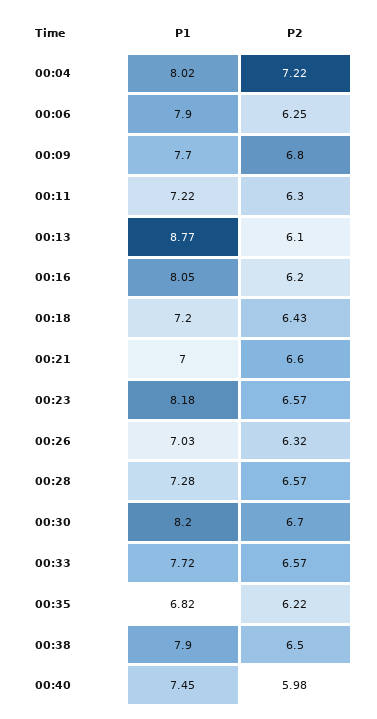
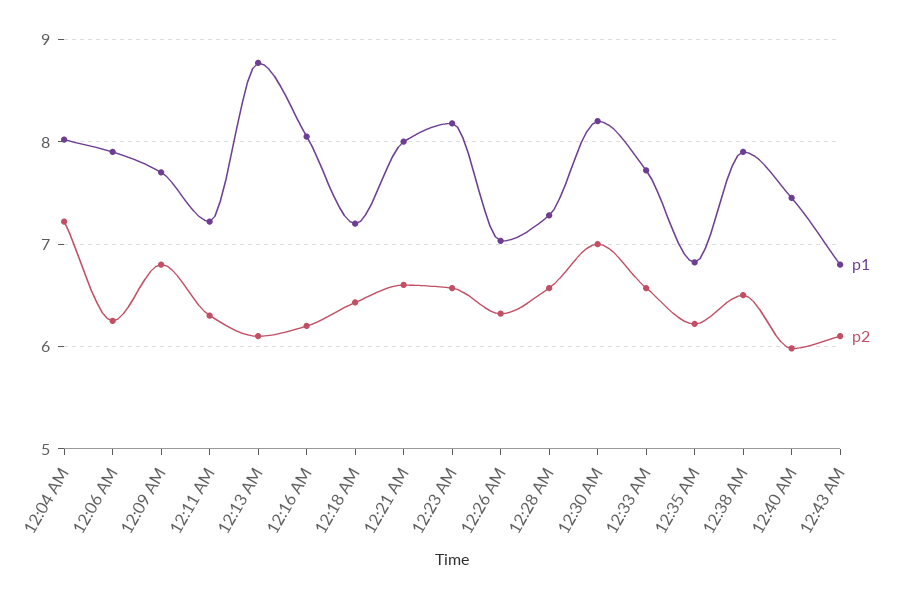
P1, 00:21: 7 -> 8
P2, 00:30: 6.7 -> 7
P1, 12:43 AM: none -> 6.8
P2, 12:43 AM: none -> 6.1

